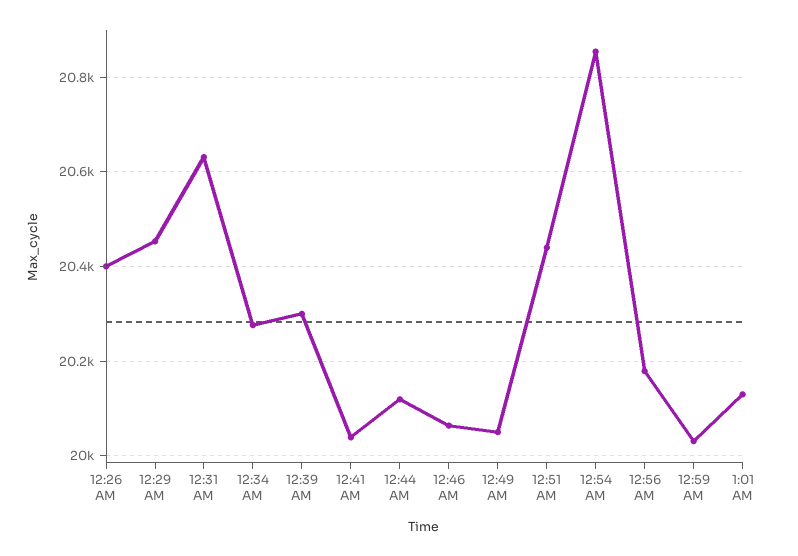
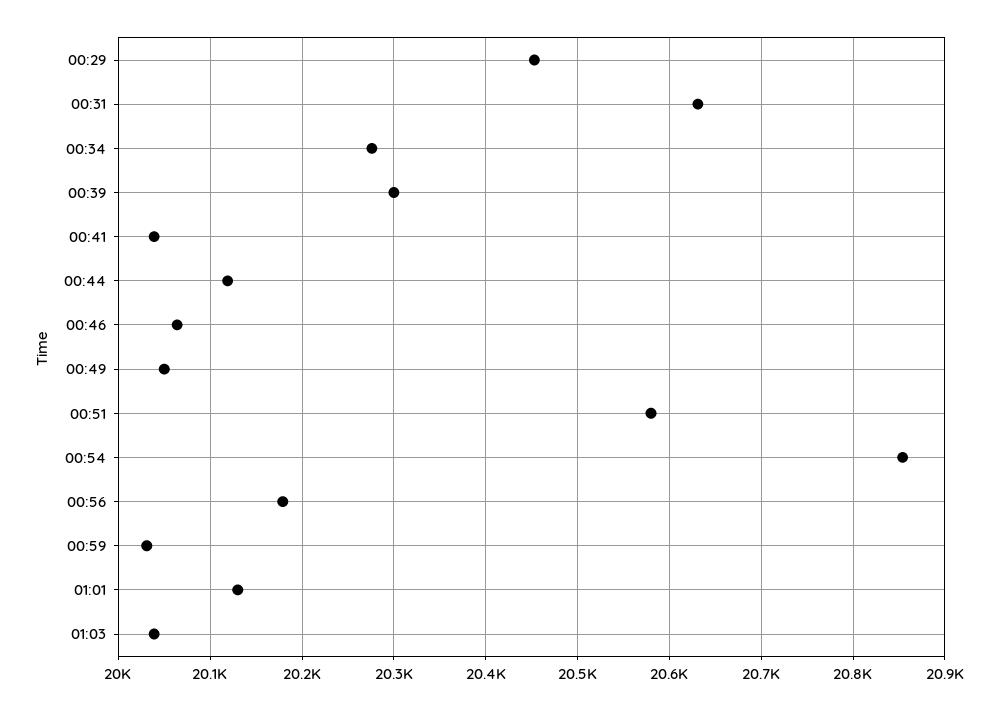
12:26 AM: 20400 -> none
12:51 AM: 20440 -> 20580
01:03: none -> 20040

